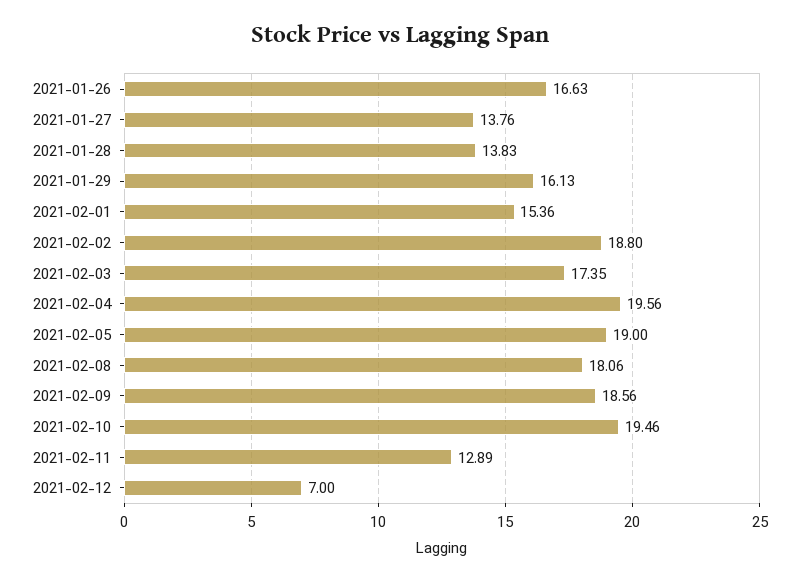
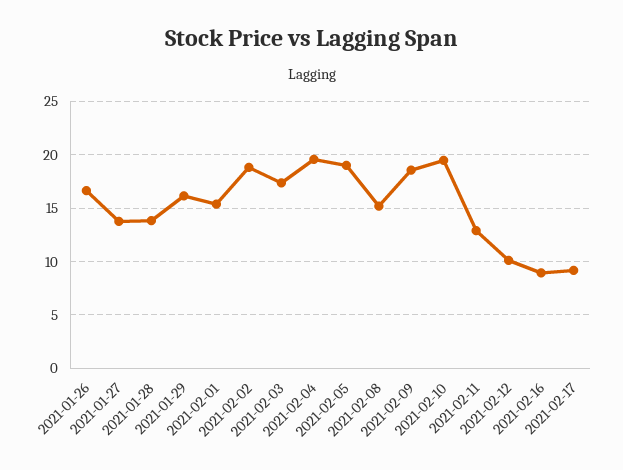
2021-02-08: 18.06 -> 15
2021-02-12: 7 -> 10
2021-02-16: none -> 9
2021-02-17: none -> 9

